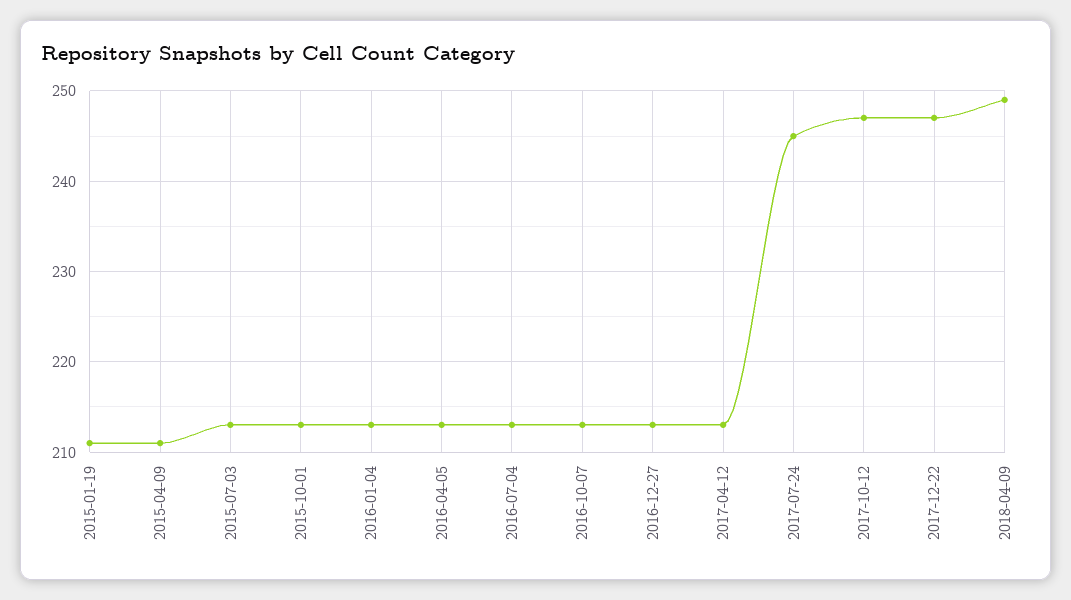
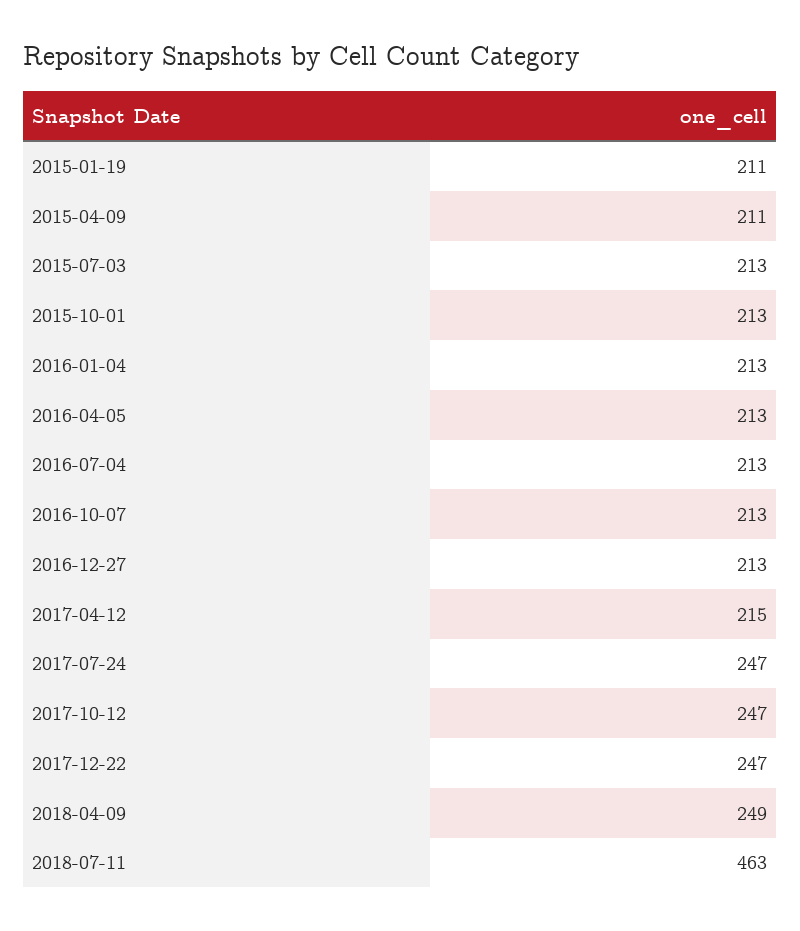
2017-04-12: 213 -> 215
2017-07-24: 245 -> 247
2018-07-11: none -> 463

